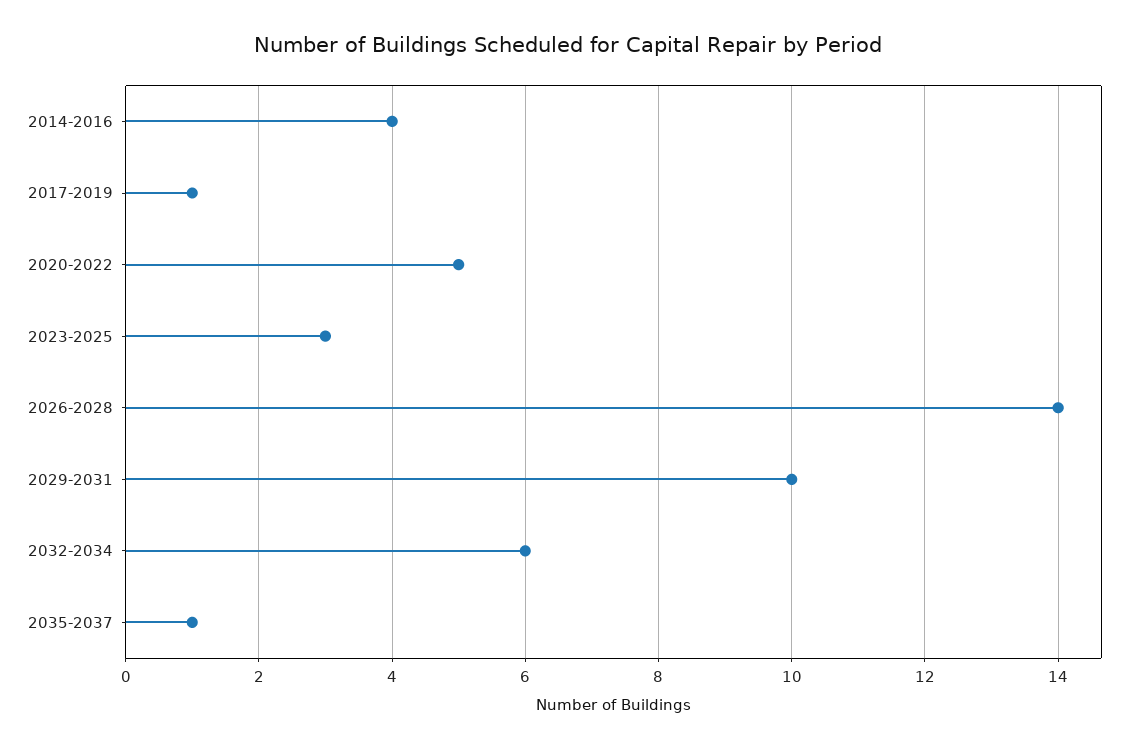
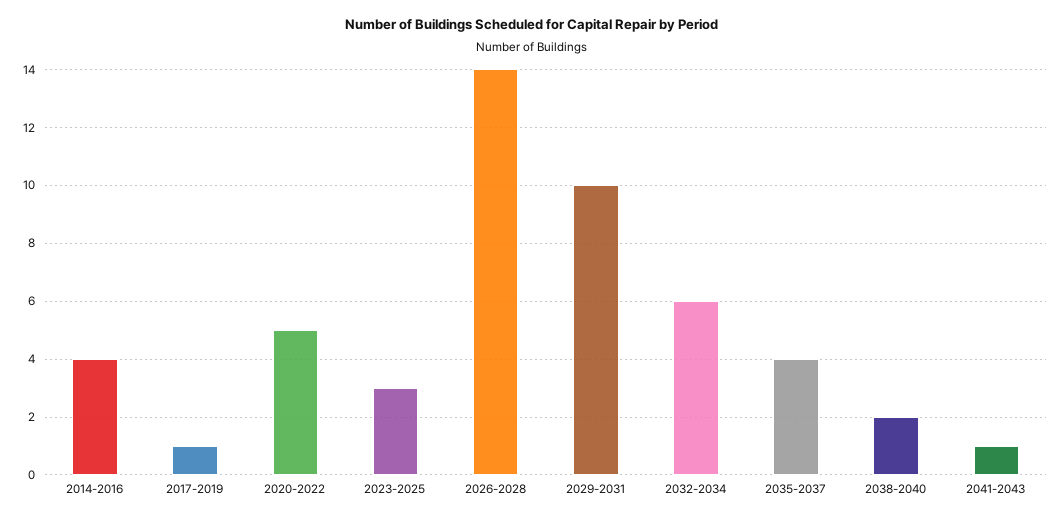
2035-2037: 1 -> 4
2038-2040: none -> 2
2041-2043: none -> 1

